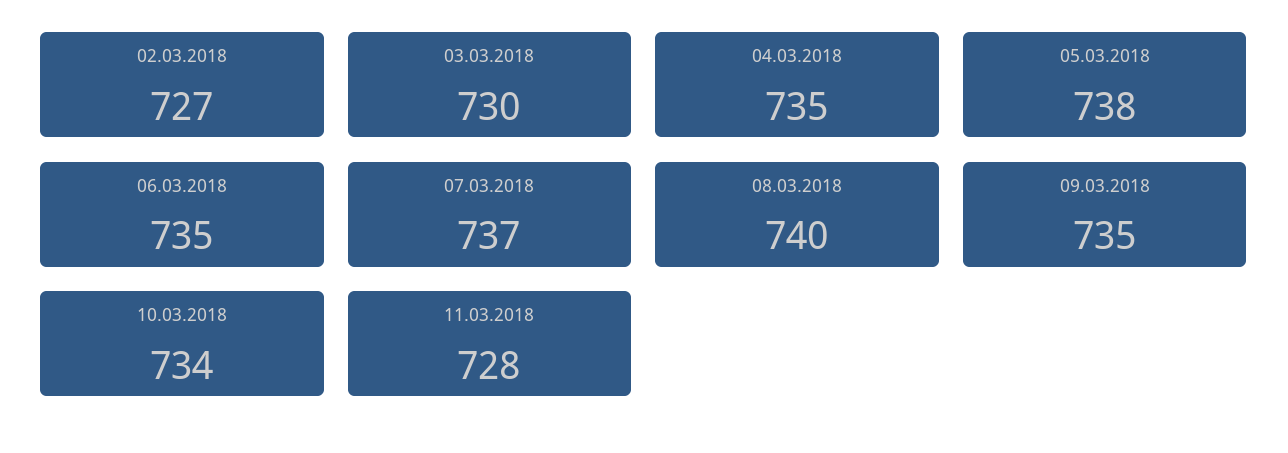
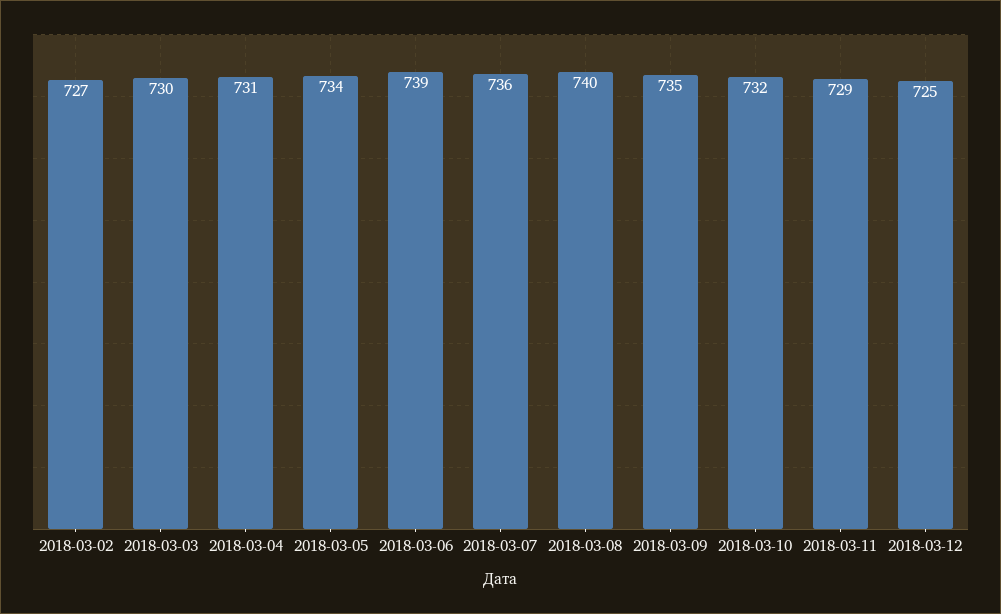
04.03.2018: 735 -> 731
05.03.2018: 738 -> 734
06.03.2018: 735 -> 739
07.03.2018: 737 -> 736
10.03.2018: 734 -> 732
11.03.2018: 728 -> 729
2018-03-12: none -> 725

